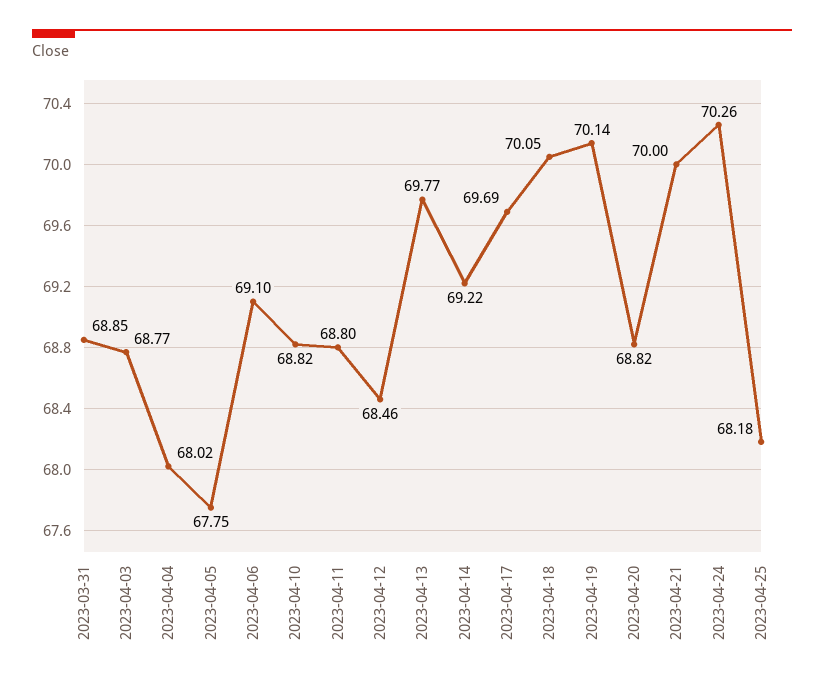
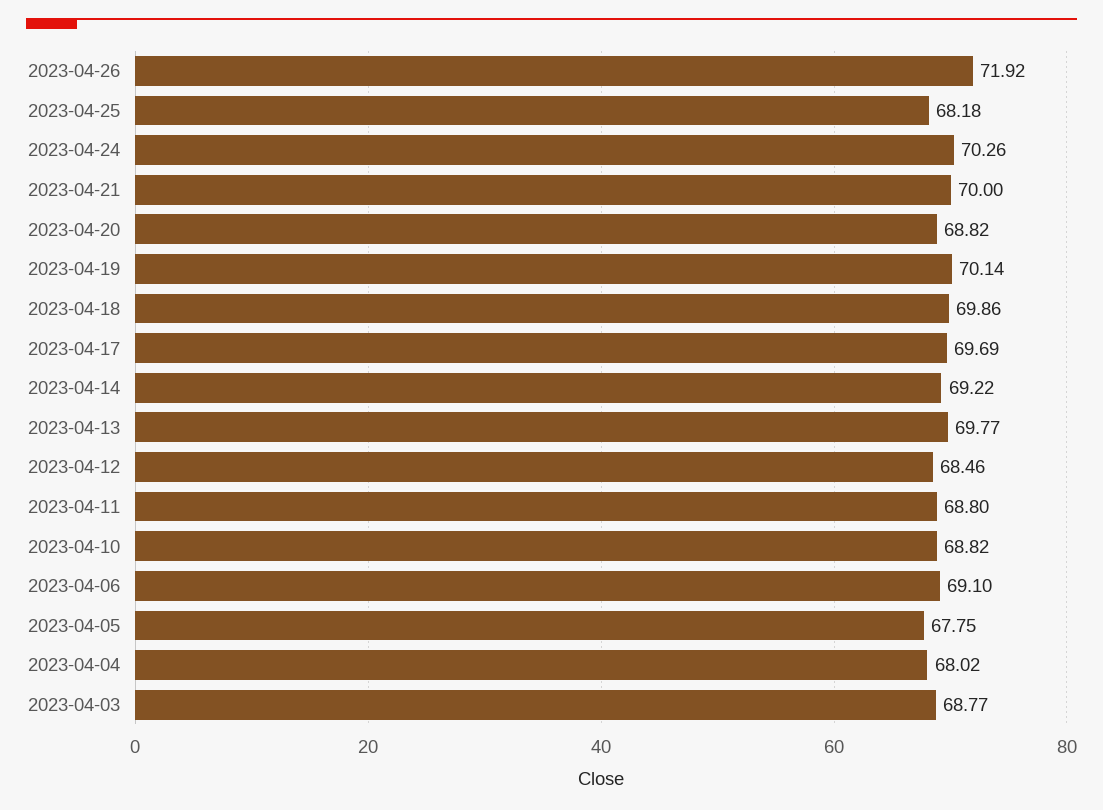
2023-03-31: 68.85 -> none
2023-04-18: 70.05 -> 69.86
2023-04-26: none -> 71.92

